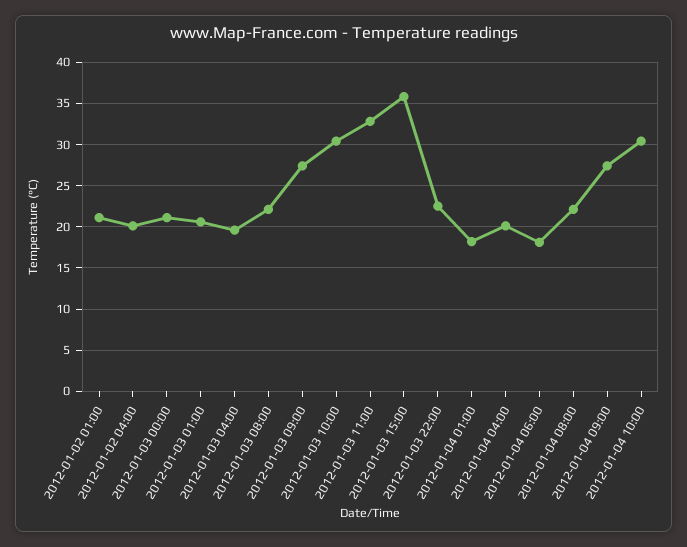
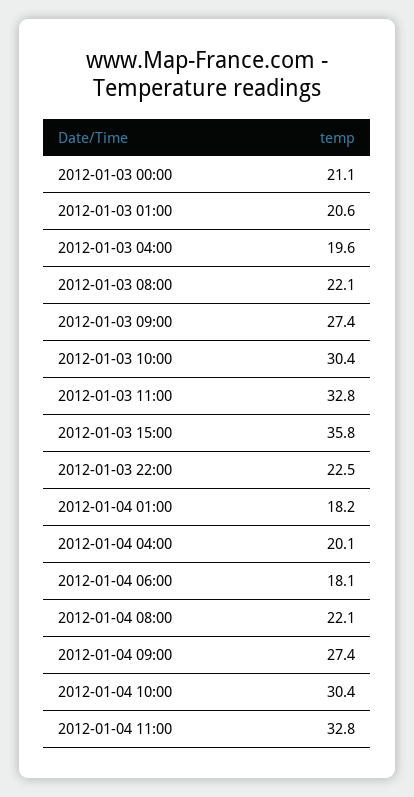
2012-01-02 01:00: 21 -> none
2012-01-02 04:00: 20 -> none
2012-01-04 11:00: none -> 32.8

